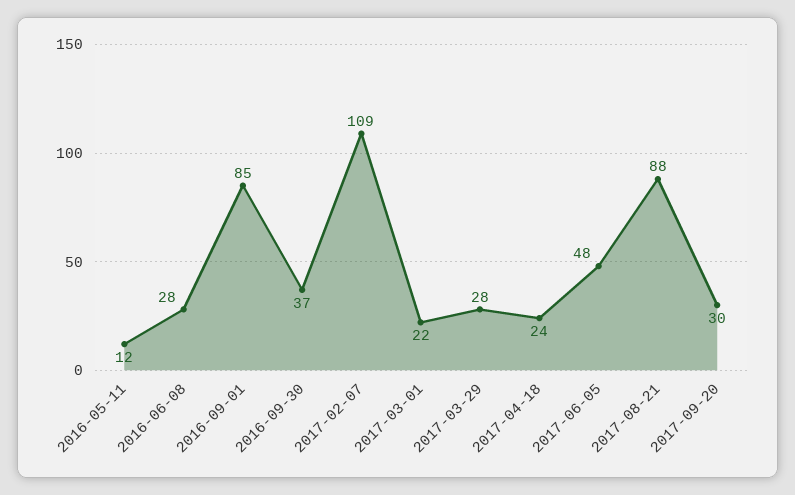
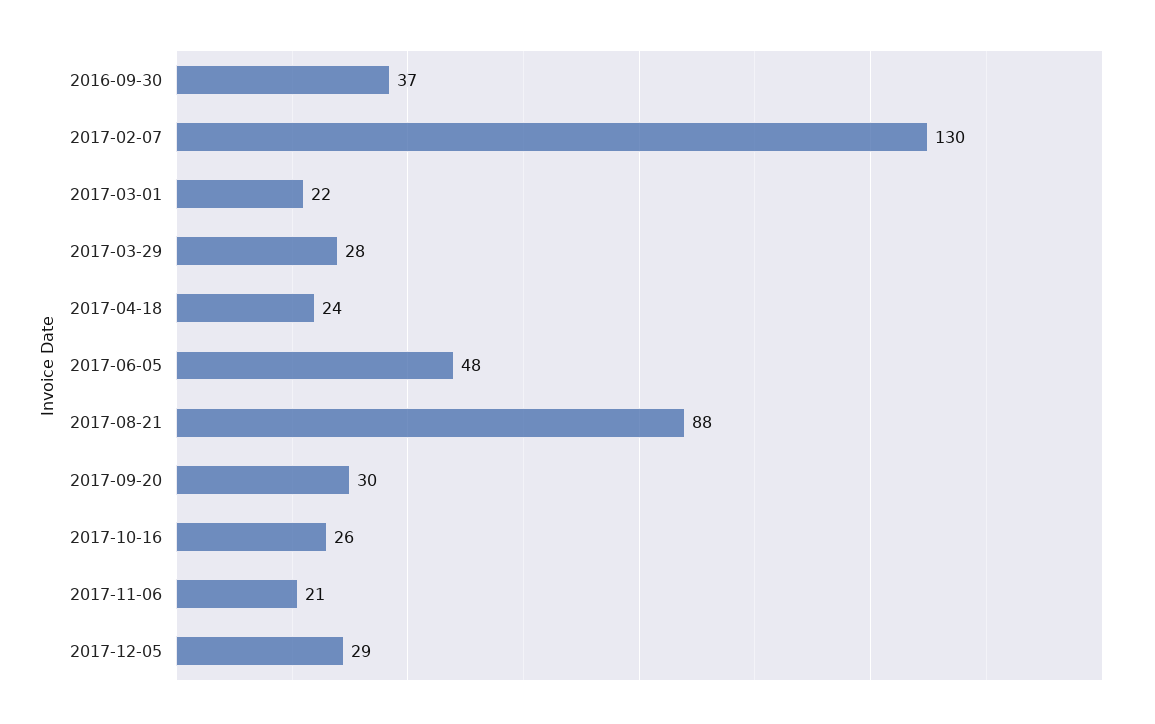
2016-05-11: 12 -> none
2016-06-08: 28 -> none
2016-09-01: 85 -> none
2017-02-07: 109 -> 130
2017-10-16: none -> 26
2017-11-06: none -> 21
2017-12-05: none -> 29

